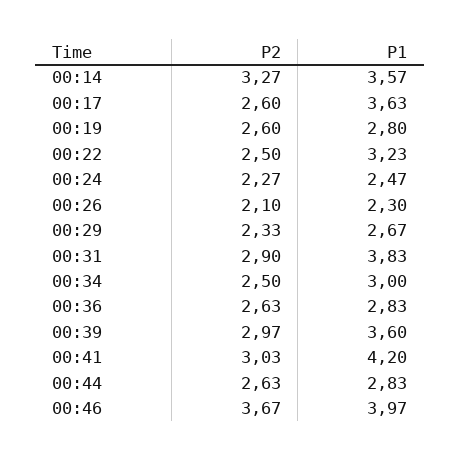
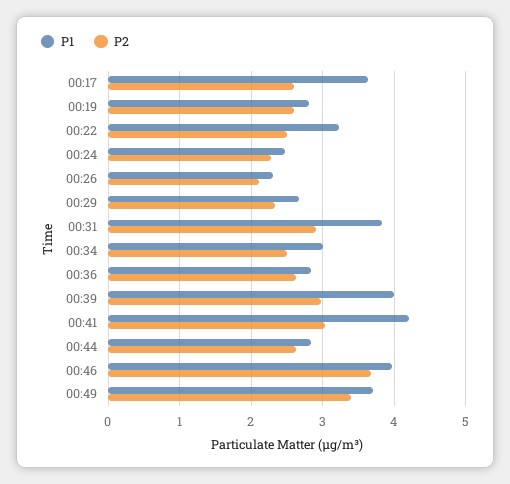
P2, 00:14: 3.27 -> none
P1, 00:14: 3.57 -> none
P1, 00:39: 3.6 -> 4
P1, 00:49: none -> 3.7
P2, 00:49: none -> 3.4

